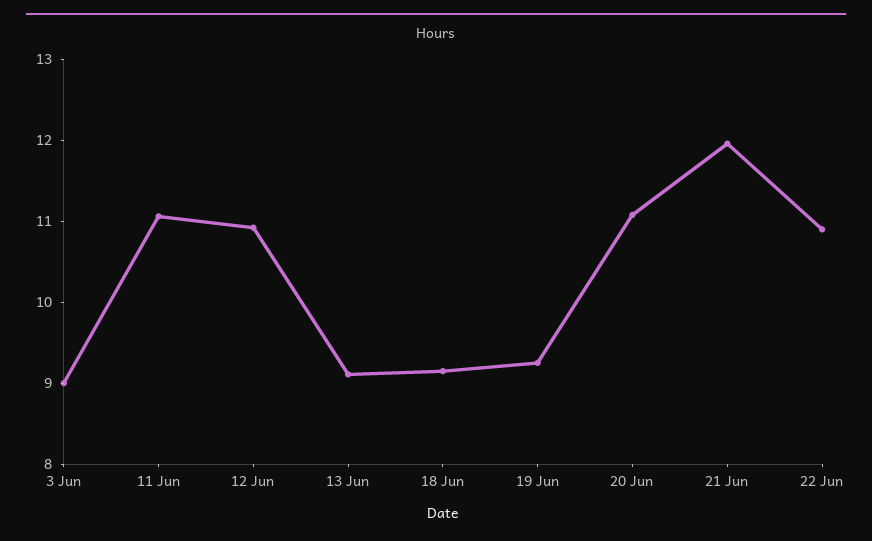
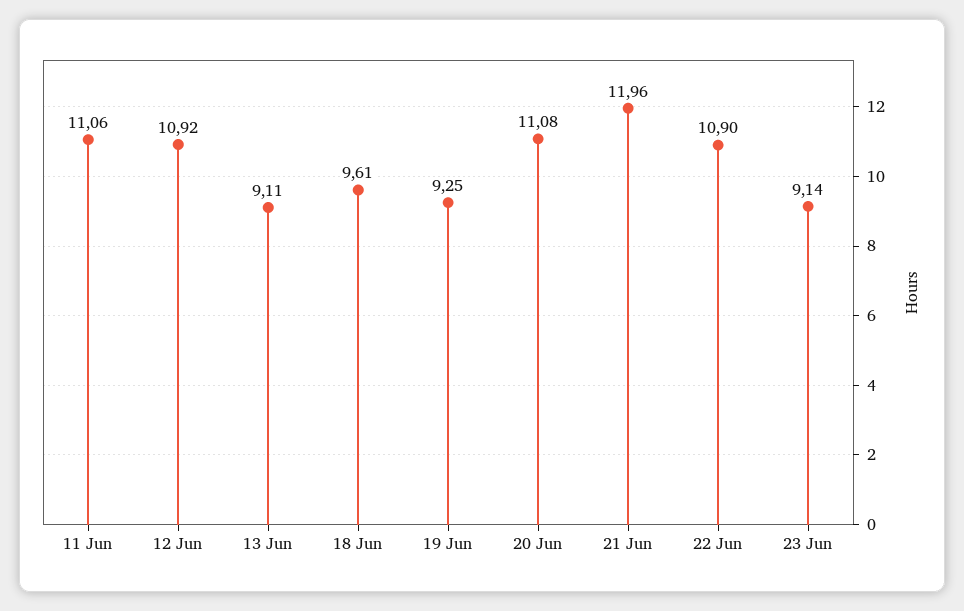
3 Jun: 9 -> none
18 Jun: 9.2 -> 9.61
23 Jun: none -> 9.14

